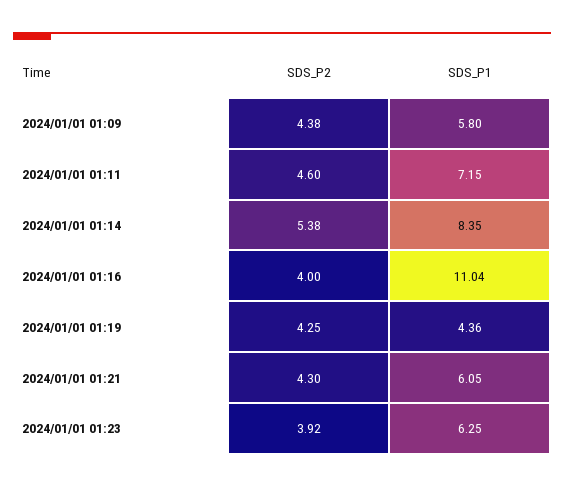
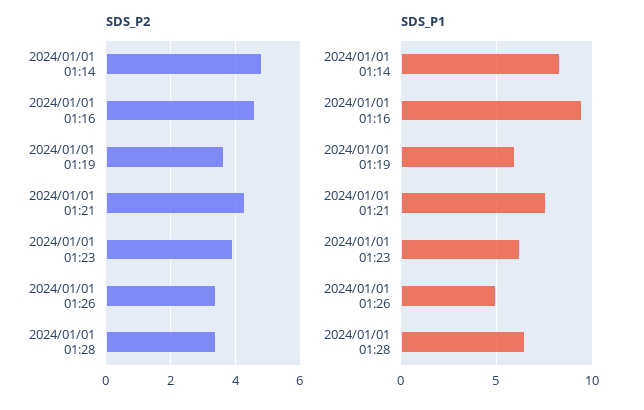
SDS_P2, 2024/01/01 01:09: 4.38 -> none
SDS_P1, 2024/01/01 01:09: 5.8 -> none
SDS_P2, 2024/01/01 01:11: 4.6 -> none
SDS_P1, 2024/01/01 01:11: 7.15 -> none
SDS_P2, 2024/01/01 01:14: 5.38 -> 4.8
SDS_P2, 2024/01/01 01:16: 4 -> 4.6
SDS_P1, 2024/01/01 01:16: 11.04 -> 9.5
SDS_P2, 2024/01/01 01:19: 4.25 -> 3.6
SDS_P1, 2024/01/01 01:19: 4.36 -> 6
SDS_P1, 2024/01/01 01:21: 6.05 -> 7.5
SDS_P2, 2024/01/01 01:26: none -> 3.4
SDS_P2, 2024/01/01 01:28: none -> 3.4
SDS_P1, 2024/01/01 01:26: none -> 5
SDS_P1, 2024/01/01 01:28: none -> 6.5

